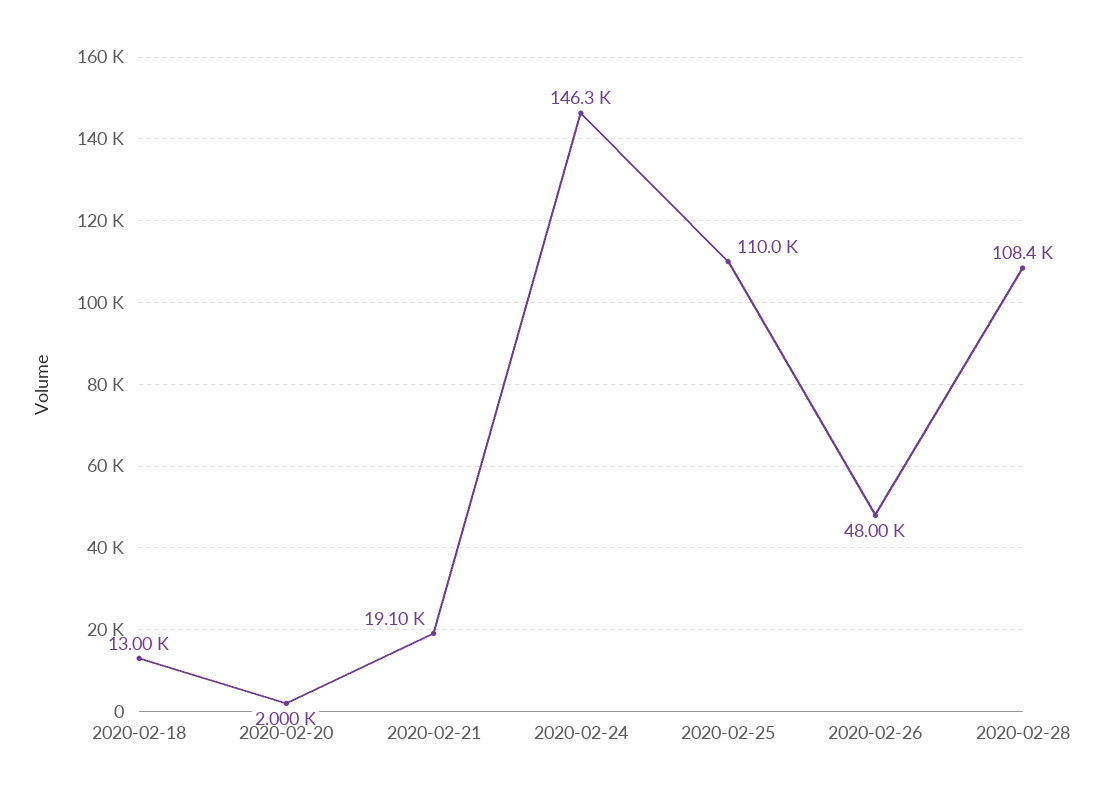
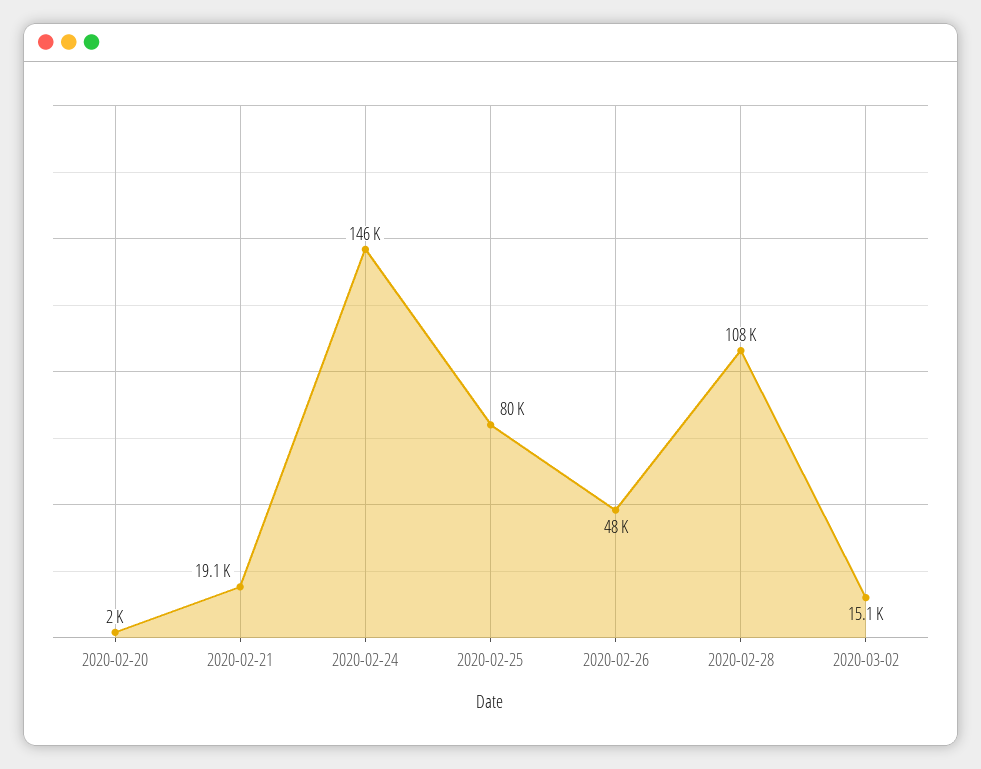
2020-02-18: 13000 -> none
2020-02-25: 110000 -> 80000
2020-03-02: none -> 15100

